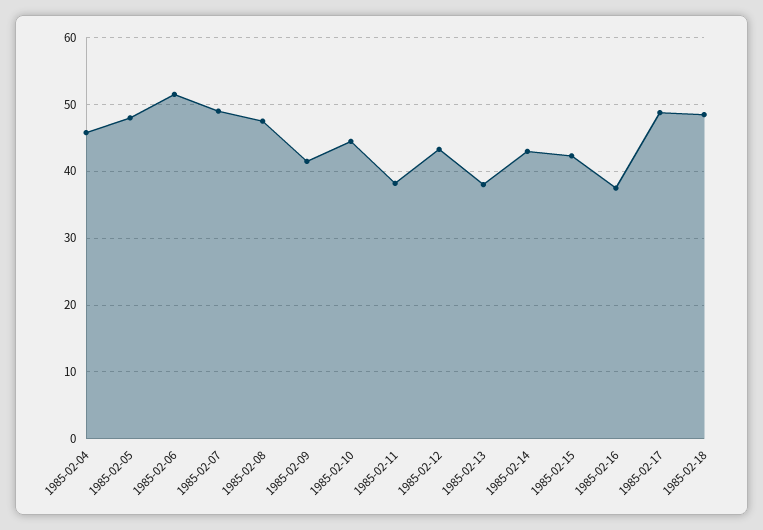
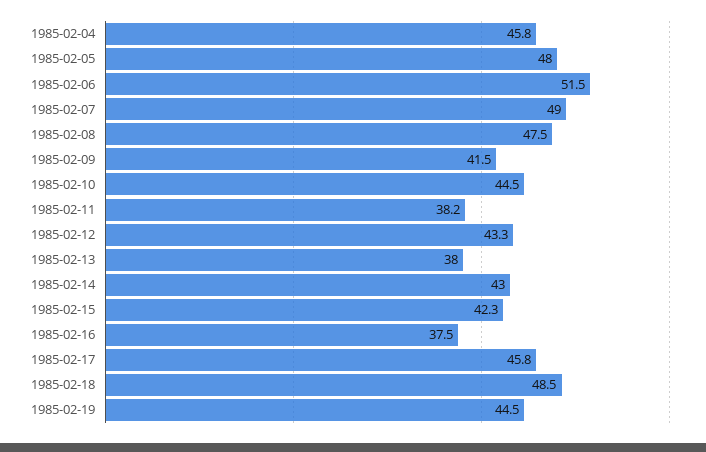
1985-02-17: 49 -> 45.8
1985-02-19: none -> 44.5

